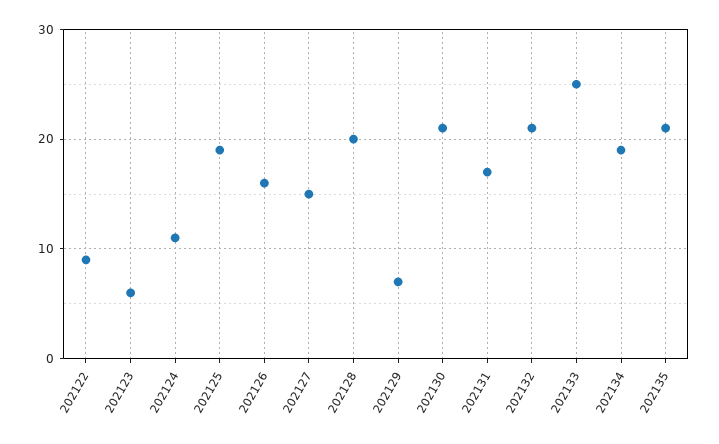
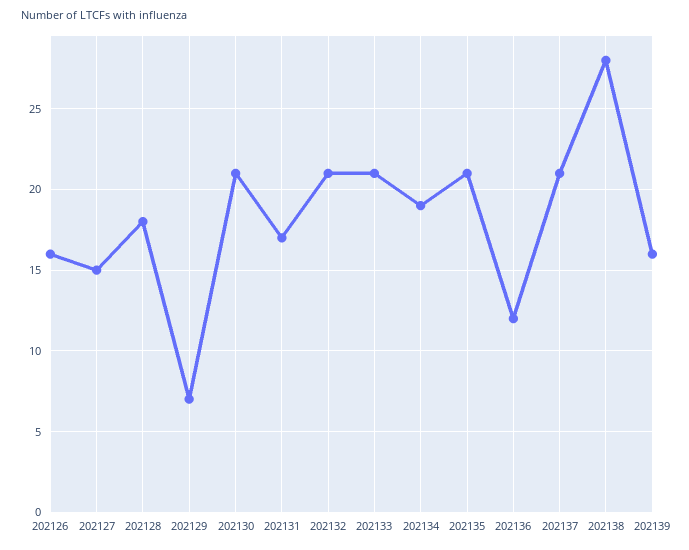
202122: 9 -> none
202123: 6 -> none
202124: 11 -> none
202125: 19 -> none
202128: 20 -> 18
202133: 25 -> 21
202136: none -> 12
202137: none -> 21
202138: none -> 28
202139: none -> 16

